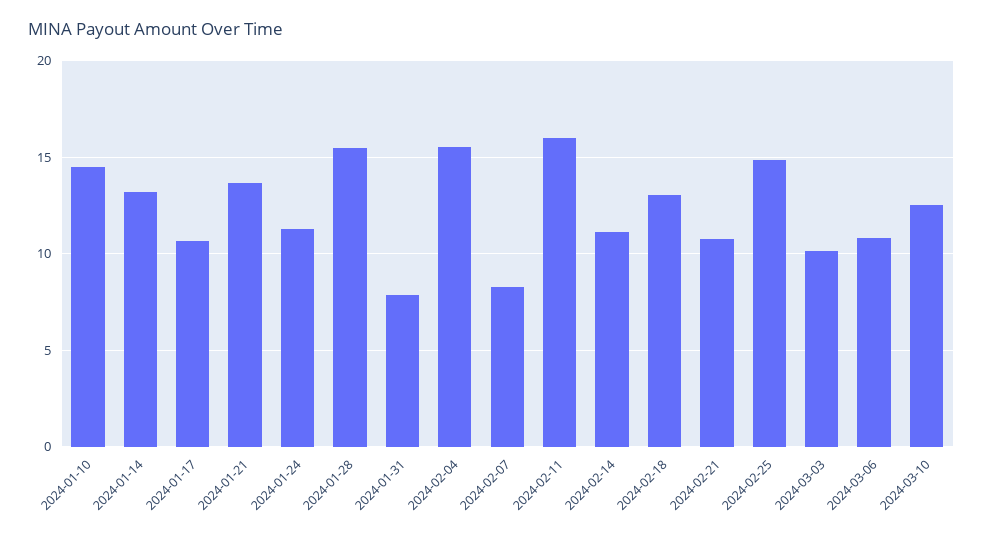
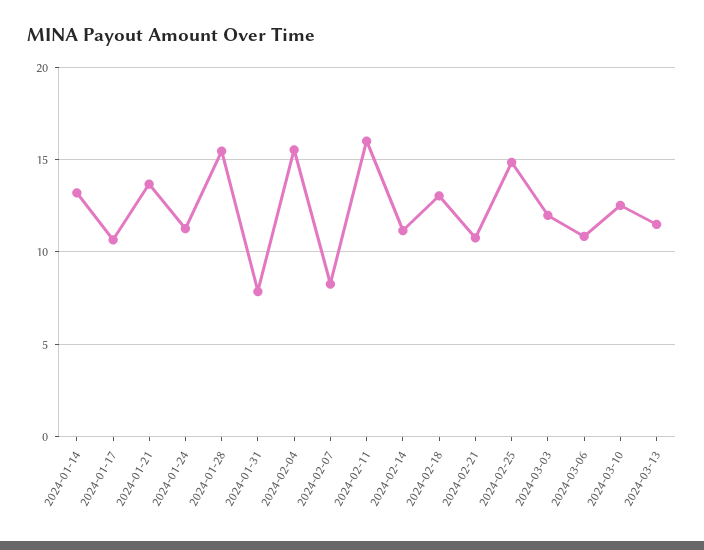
2024-01-10: 14.5 -> none
2024-03-03: 10 -> 12
2024-03-13: none -> 11.5

